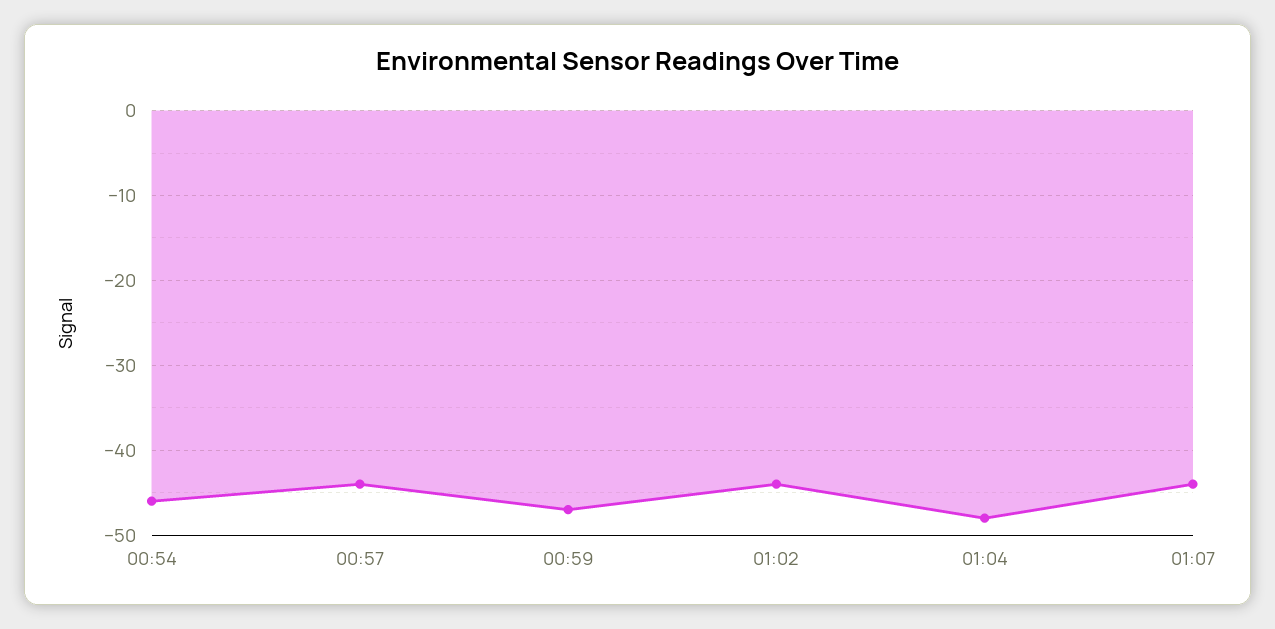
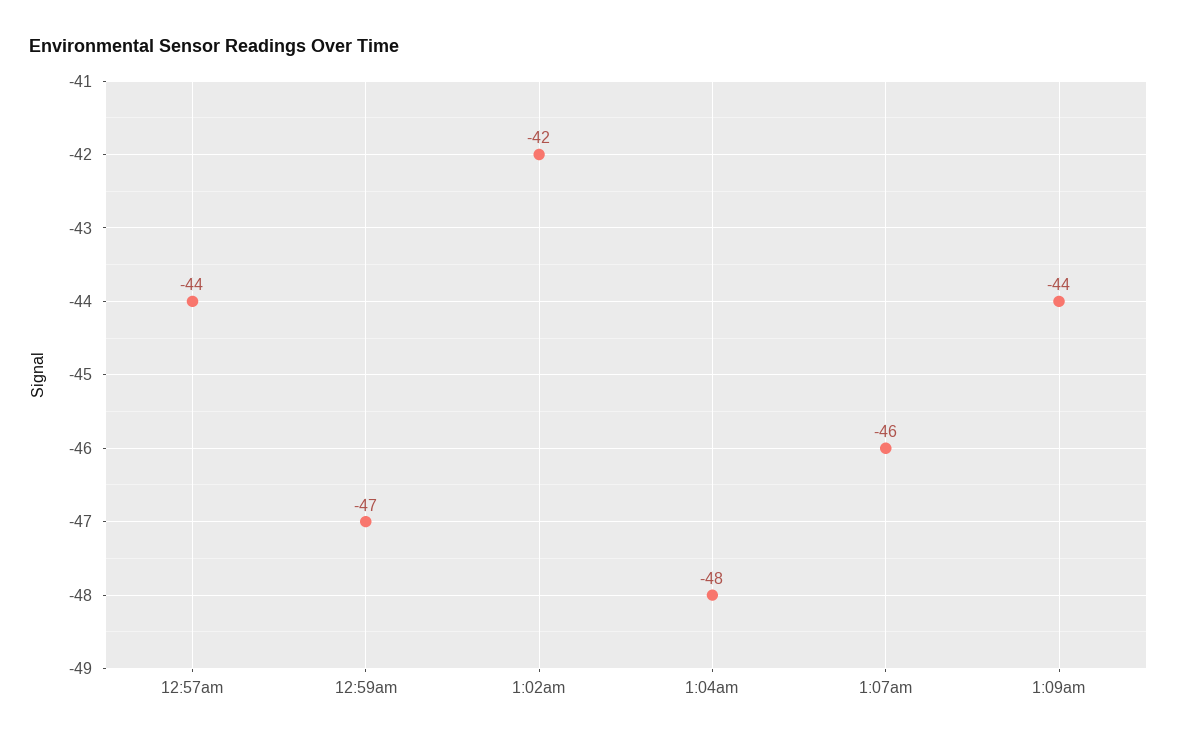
00:54: -46 -> none
01:02: -44 -> -42
01:07: -44 -> -46
1:09am: none -> -44

